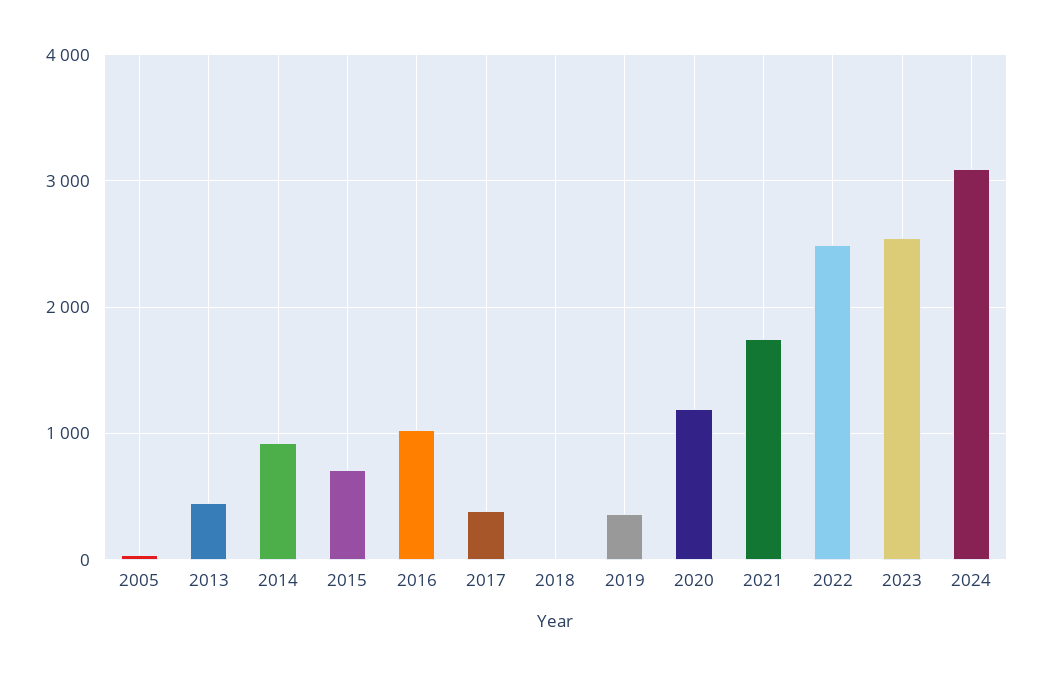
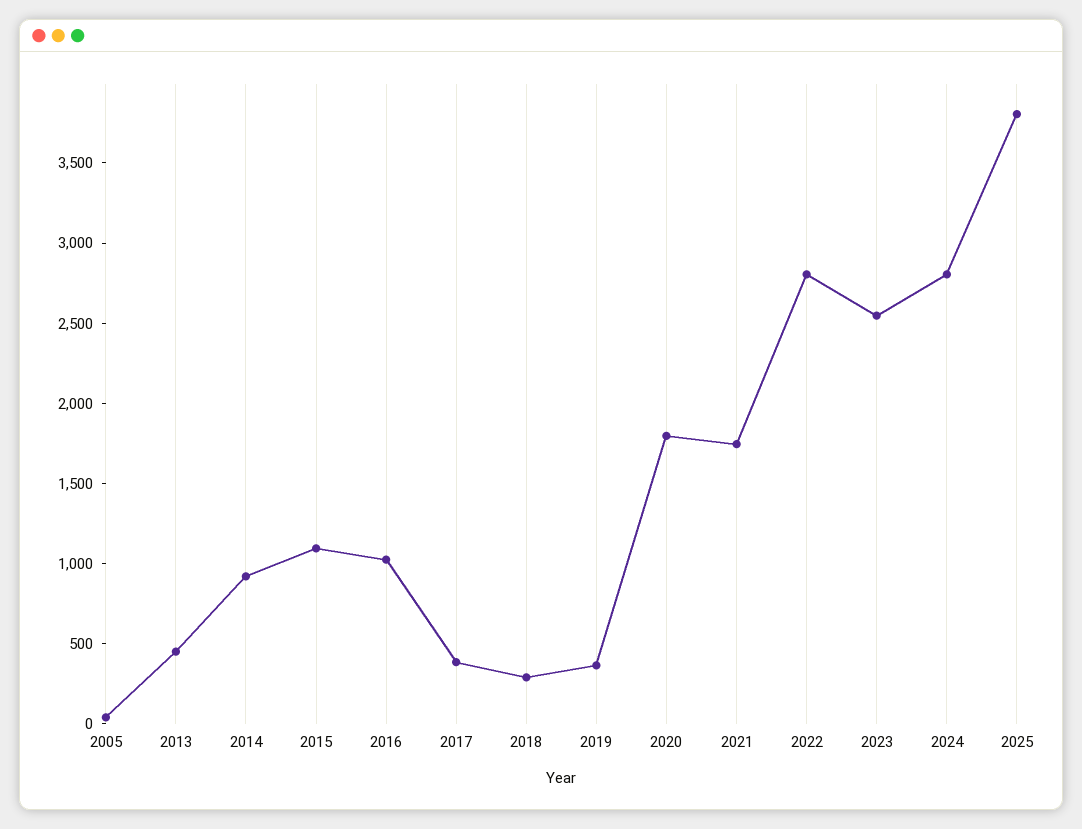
2015: 700 -> 1100
2018: 0 -> 300
2020: 1200 -> 1800
2022: 2500 -> 2800
2024: 3100 -> 2800
2025: none -> 3800

